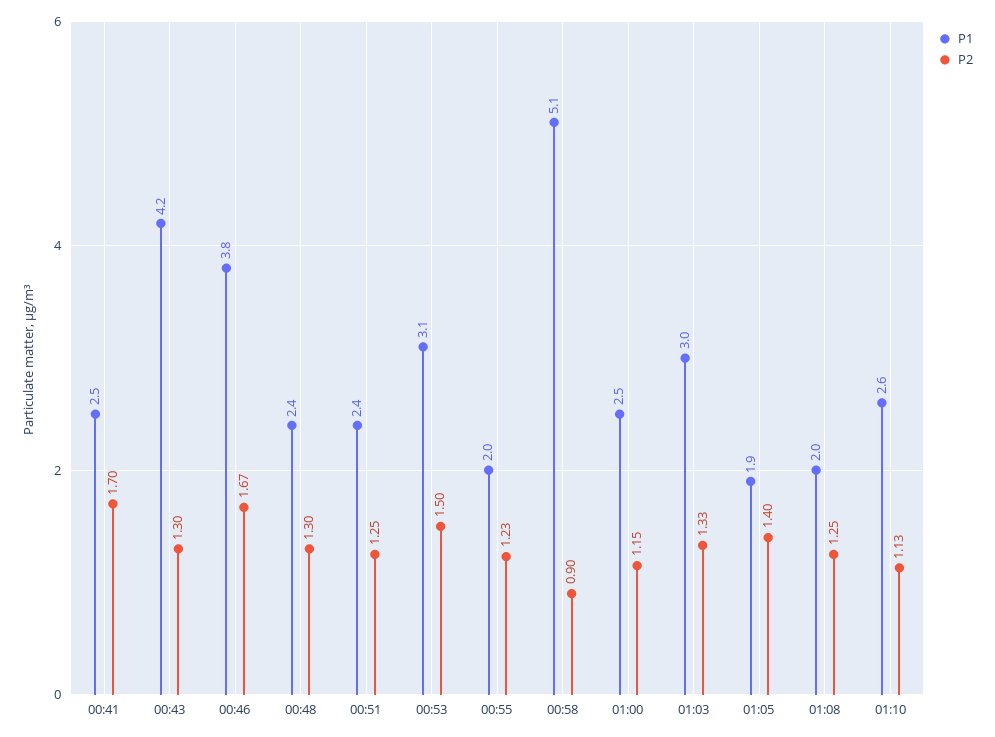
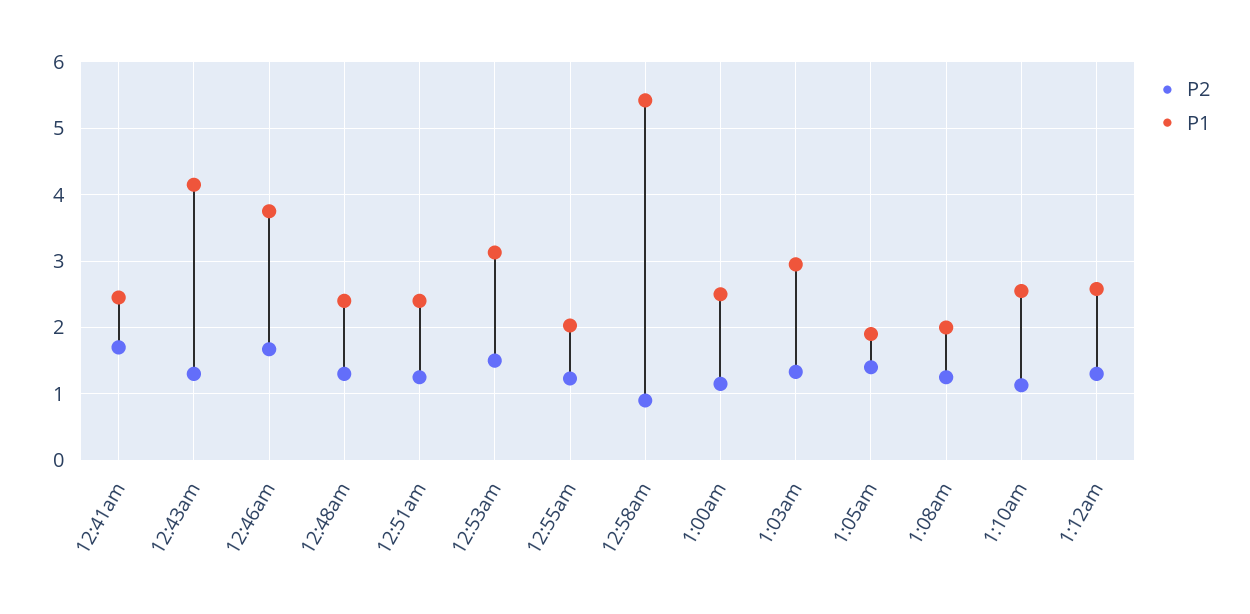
P1, 00:58: 5.1 -> 5.4
P2, 1:12am: none -> 1.3
P1, 1:12am: none -> 2.6

